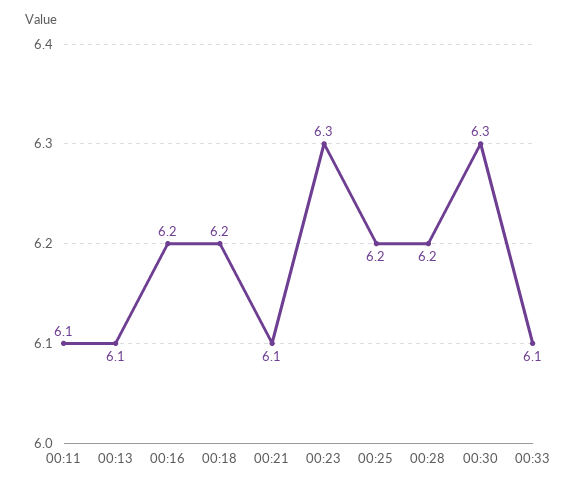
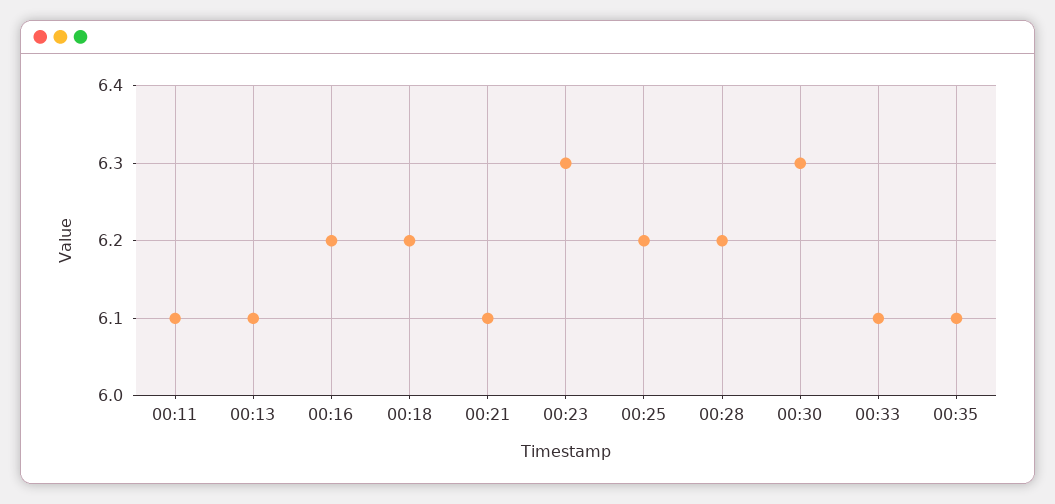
00:35: none -> 6.1

